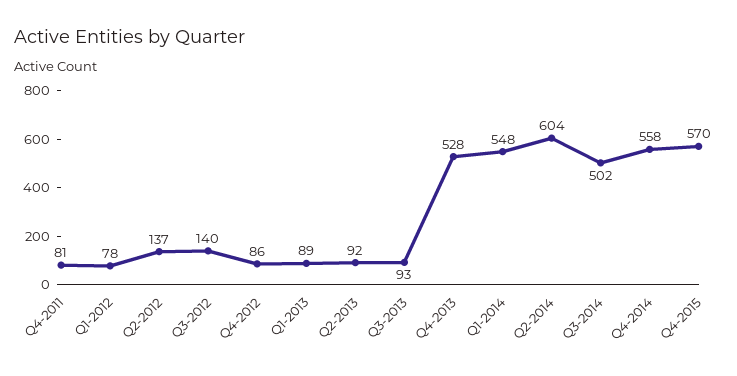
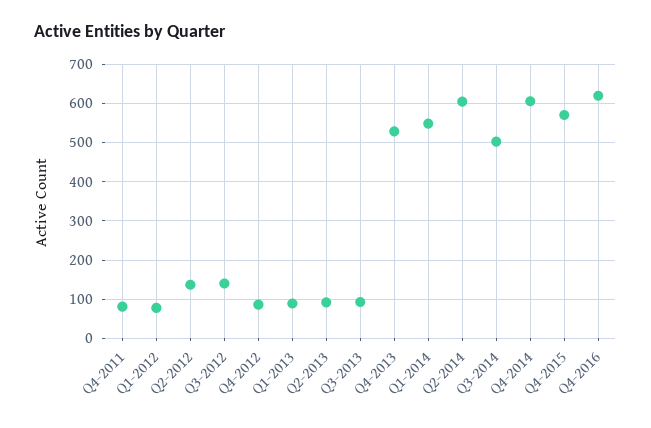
Q4-2014: 558 -> 600
Q4-2016: none -> 620

